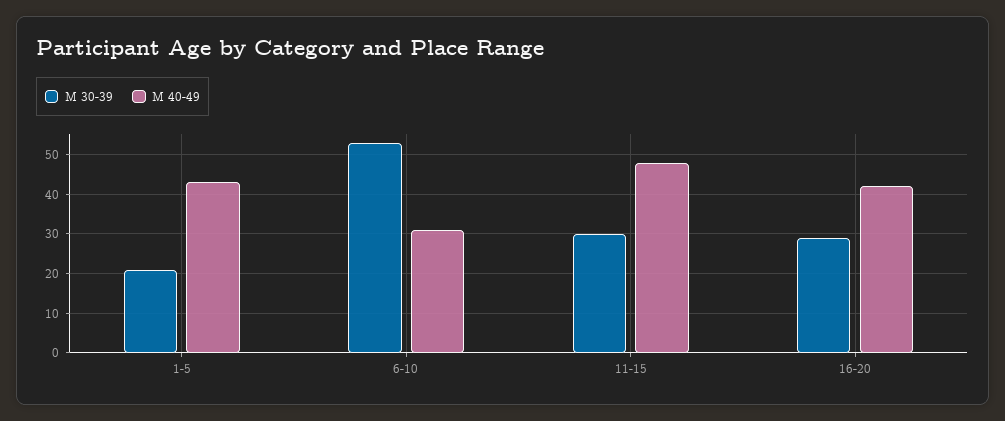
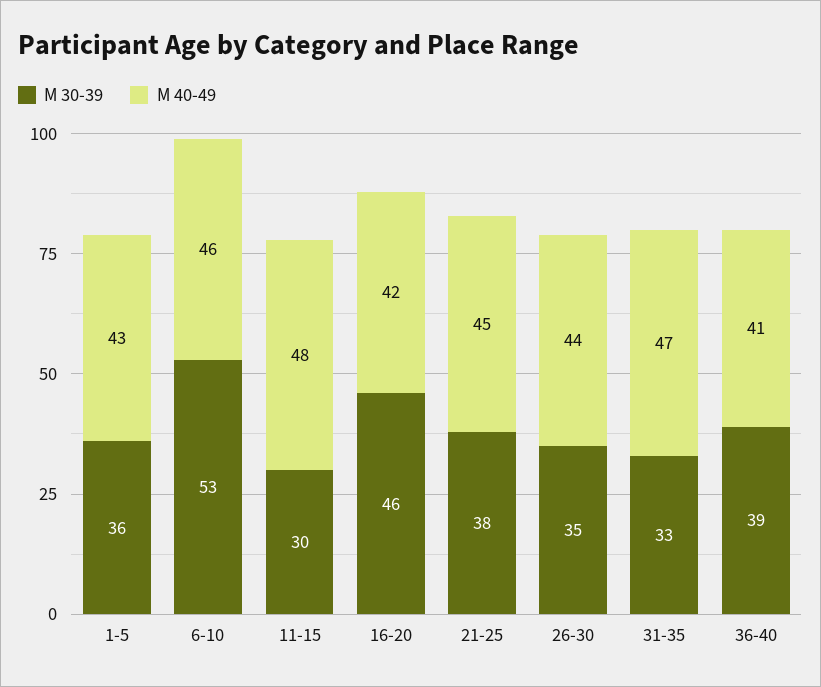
М 30-39, 1-5: 20 -> 36
М 40-49, 6-10: 30 -> 46
М 30-39, 16-20: 30 -> 46
М 30-39, 21-25: none -> 38
М 40-49, 21-25: none -> 45
М 30-39, 26-30: none -> 35
М 40-49, 26-30: none -> 44
М 30-39, 31-35: none -> 33
М 40-49, 31-35: none -> 47
М 30-39, 36-40: none -> 39
М 40-49, 36-40: none -> 41

